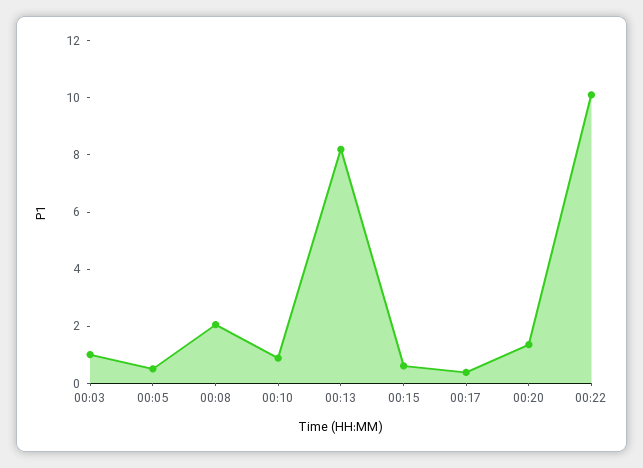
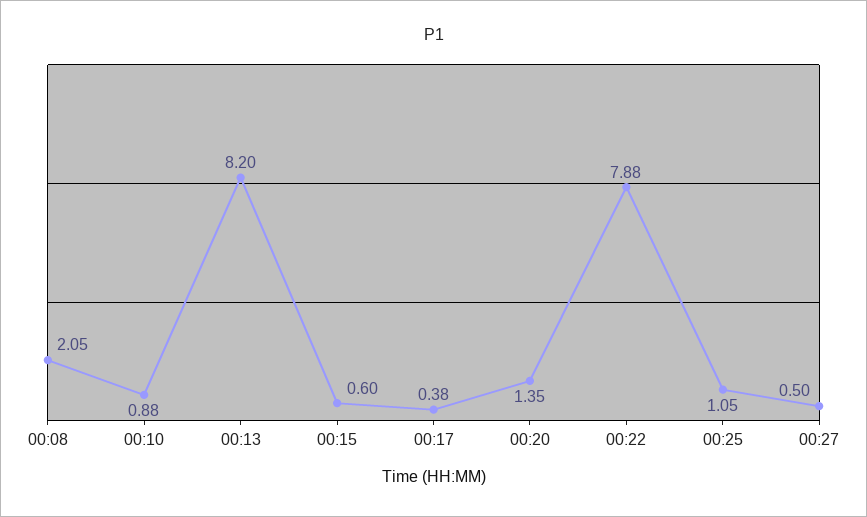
00:03: 1 -> none
00:05: 0.5 -> none
00:22: 10 -> 7.88
00:25: none -> 1.05
00:27: none -> 0.5

